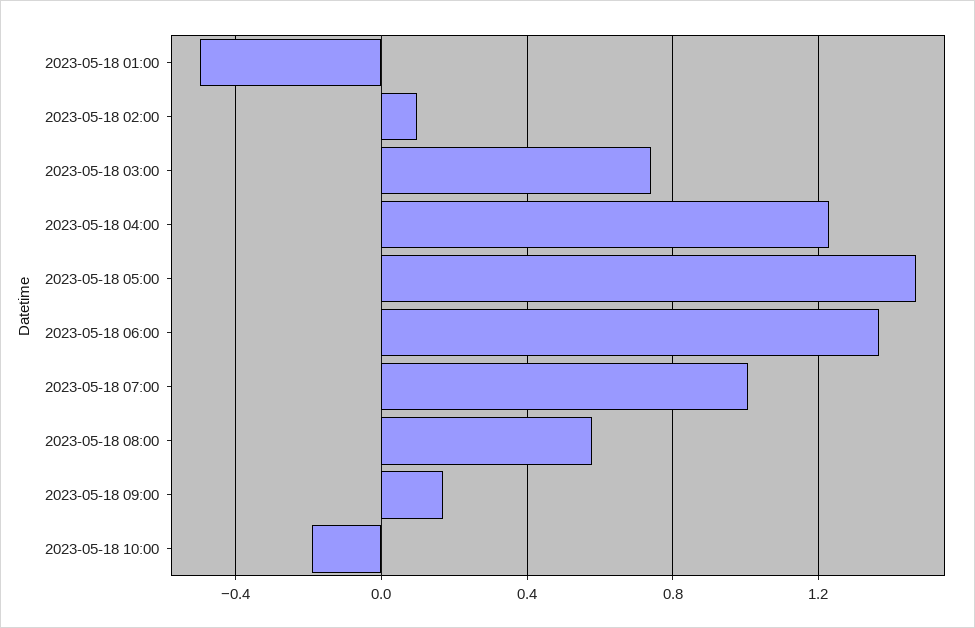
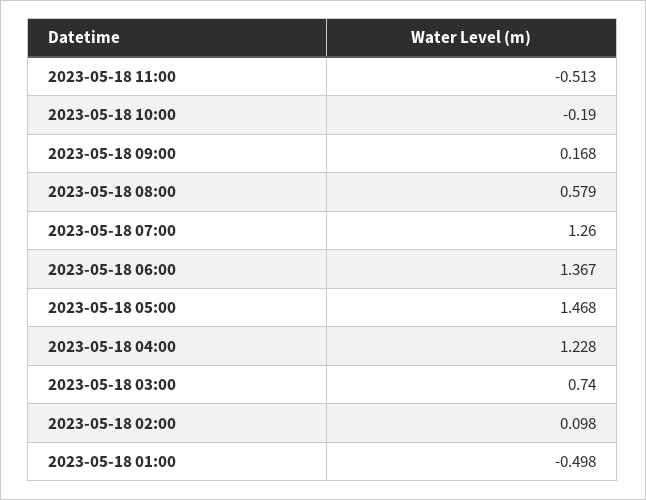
2023-05-18 07:00: 1 -> 1.26
2023-05-18 11:00: none -> -0.513

